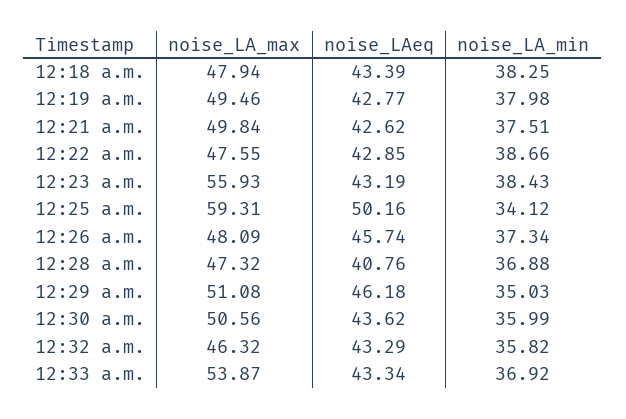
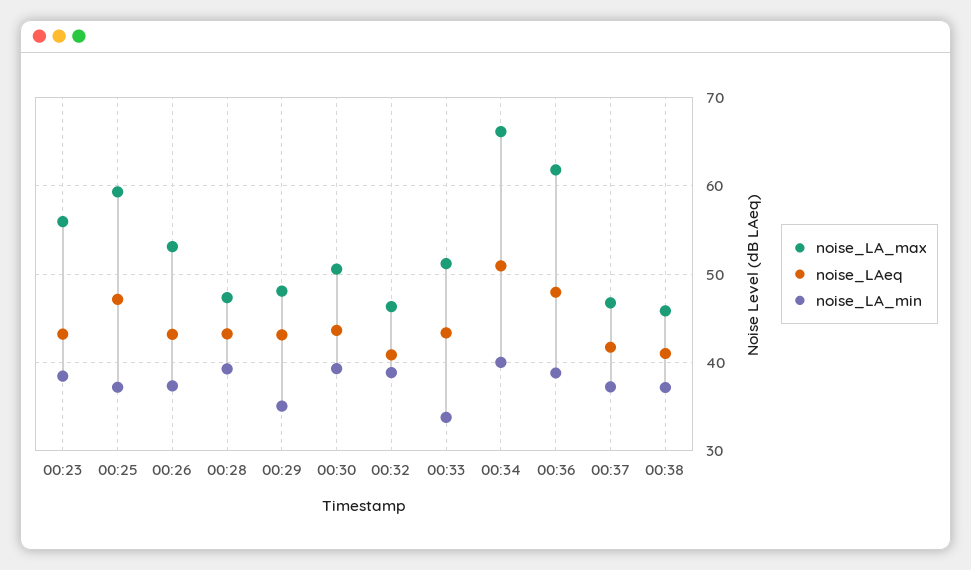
noise_LA_max, 12:18 a.m.: 47.94 -> none
noise_LAeq, 12:18 a.m.: 43.39 -> none
noise_LA_min, 12:18 a.m.: 38.25 -> none
noise_LA_max, 12:19 a.m.: 49.46 -> none
noise_LAeq, 12:19 a.m.: 42.77 -> none
noise_LA_min, 12:19 a.m.: 37.98 -> none
noise_LA_max, 12:21 a.m.: 49.84 -> none
noise_LAeq, 12:21 a.m.: 42.62 -> none
noise_LA_min, 12:21 a.m.: 37.51 -> none
noise_LA_max, 12:22 a.m.: 47.55 -> none
noise_LAeq, 12:22 a.m.: 42.85 -> none
noise_LA_min, 12:22 a.m.: 38.66 -> none
noise_LAeq, 12:25 a.m.: 50.16 -> 47
noise_LA_min, 12:25 a.m.: 34.12 -> 37
noise_LA_max, 12:26 a.m.: 48.09 -> 53
noise_LAeq, 12:26 a.m.: 45.74 -> 43
noise_LAeq, 12:28 a.m.: 40.76 -> 43
noise_LA_min, 12:28 a.m.: 36.88 -> 39
noise_LA_max, 12:29 a.m.: 51.08 -> 48
noise_LAeq, 12:29 a.m.: 46.18 -> 43
noise_LA_min, 12:30 a.m.: 35.99 -> 39
noise_LAeq, 12:32 a.m.: 43.29 -> 41
noise_LA_min, 12:32 a.m.: 35.82 -> 39
noise_LA_max, 12:33 a.m.: 53.87 -> 51
noise_LA_min, 12:33 a.m.: 36.92 -> 34
noise_LA_max, 00:34: none -> 66
noise_LAeq, 00:34: none -> 51
noise_LA_min, 00:34: none -> 40
noise_LA_max, 00:36: none -> 62
noise_LAeq, 00:36: none -> 48
noise_LA_min, 00:36: none -> 39
noise_LA_max, 00:37: none -> 47
noise_LAeq, 00:37: none -> 42
noise_LA_min, 00:37: none -> 37
noise_LA_max, 00:38: none -> 46
noise_LAeq, 00:38: none -> 41
noise_LA_min, 00:38: none -> 37

